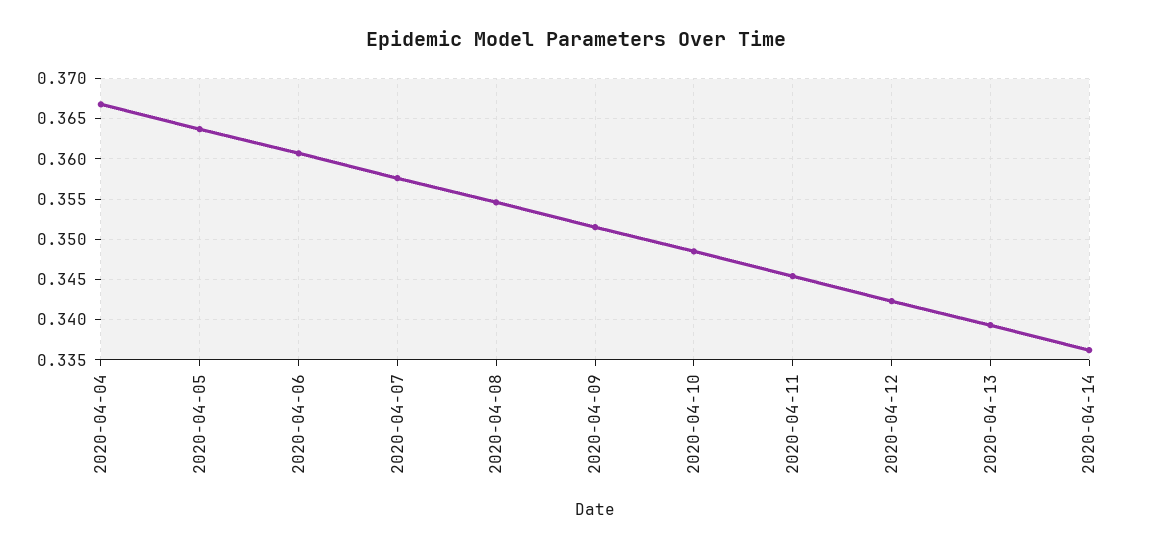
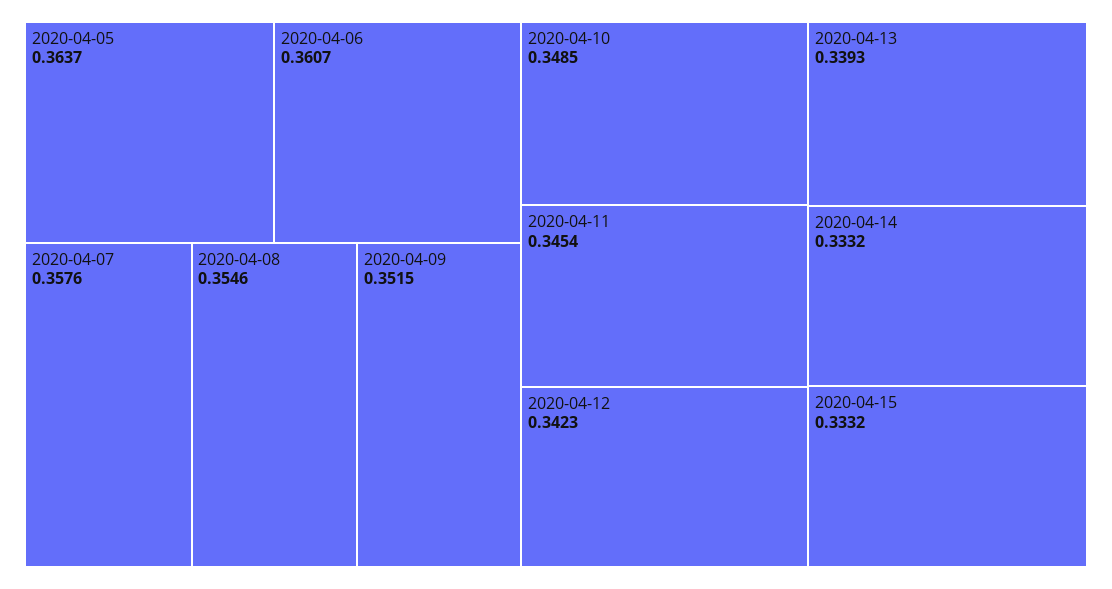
2020-04-04: 0.367 -> none
2020-04-14: 0.336 -> 0.3332
2020-04-15: none -> 0.3332

